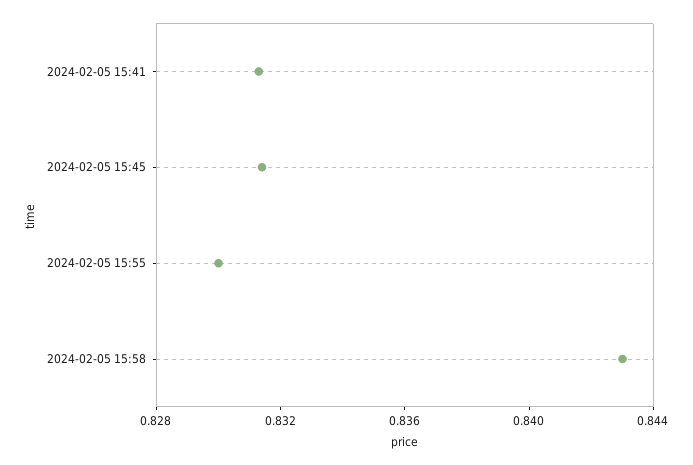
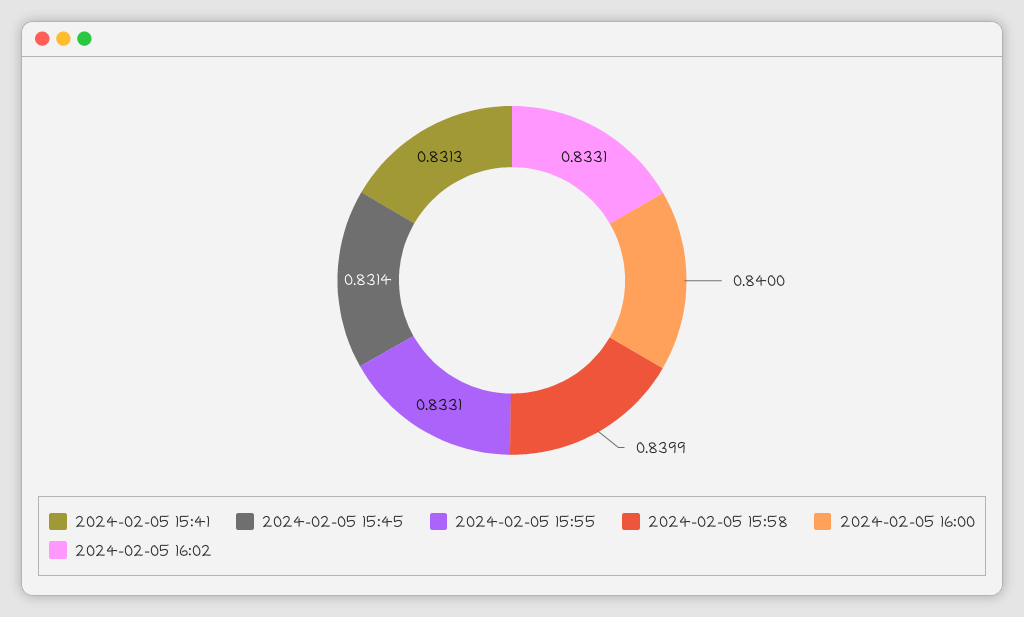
2024-02-05 15:55: 0.83 -> 0.8331
2024-02-05 15:58: 0.843 -> 0.8399
2024-02-05 16:00: none -> 0.84
2024-02-05 16:02: none -> 0.8331

